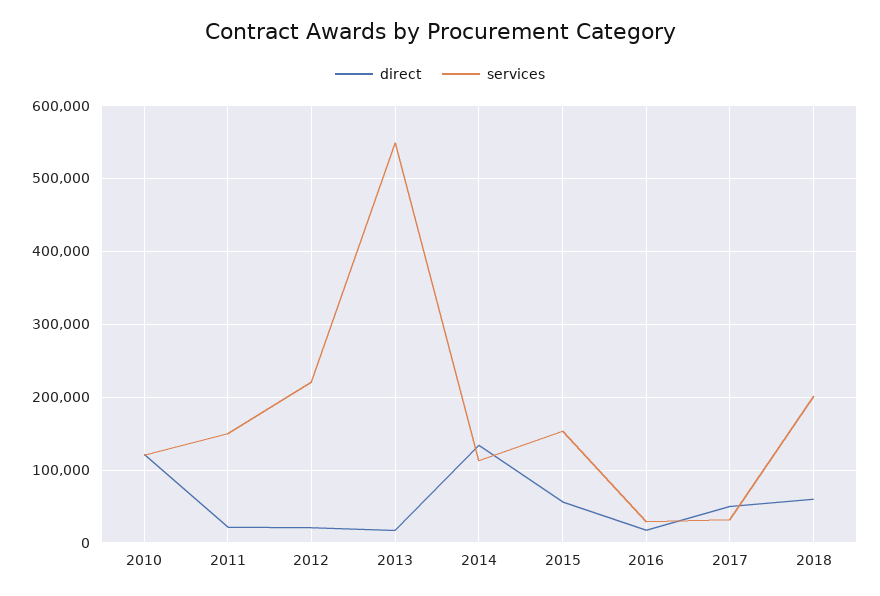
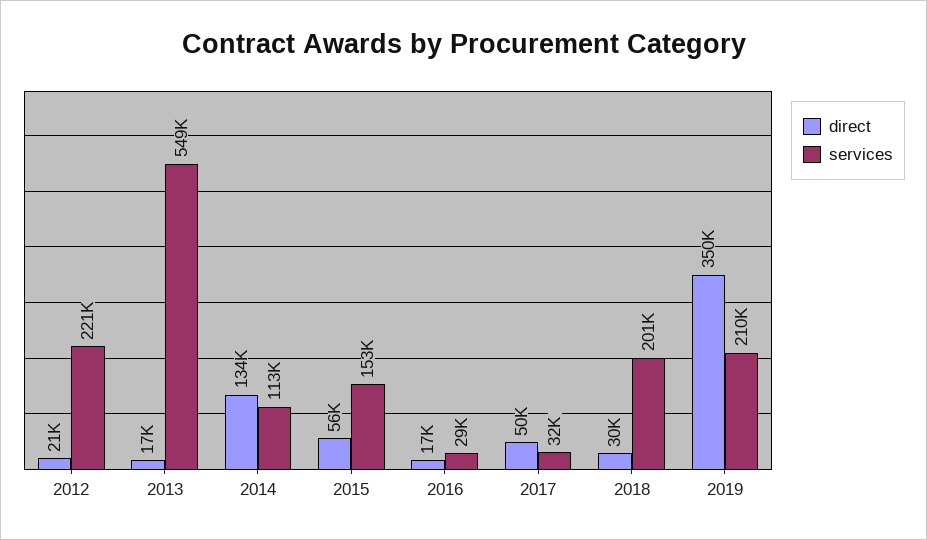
direct, 2010: 120000 -> none
services, 2010: 120000 -> none
direct, 2011: 20000 -> none
services, 2011: 150000 -> none
direct, 2018: 60000 -> 30000
direct, 2019: none -> 350000
services, 2019: none -> 210000

